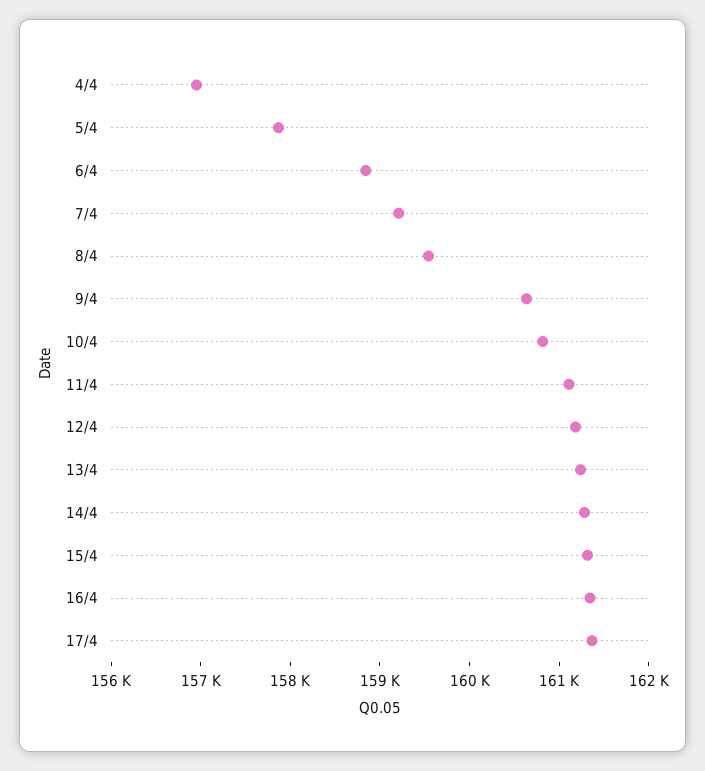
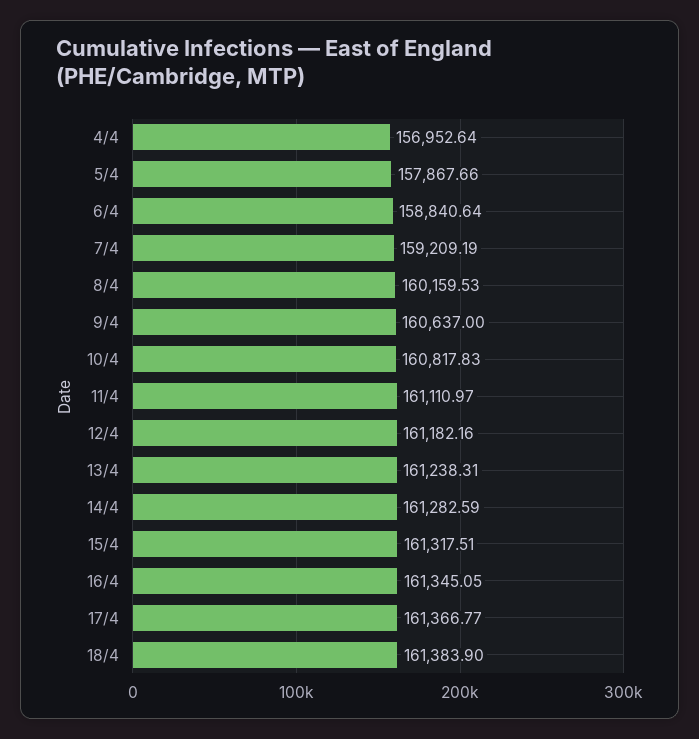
8/4: 159600 -> 160159.53
18/4: none -> 161383.9

